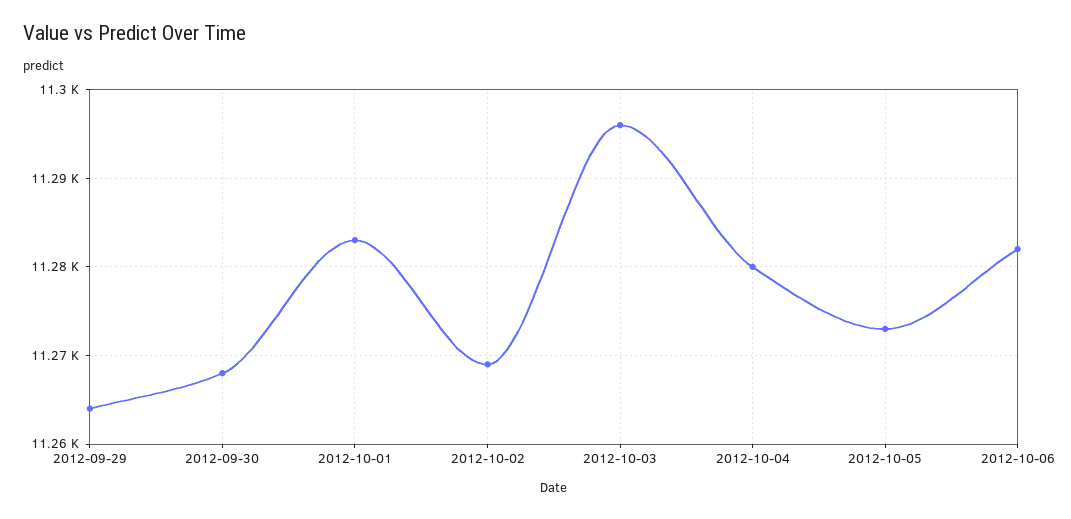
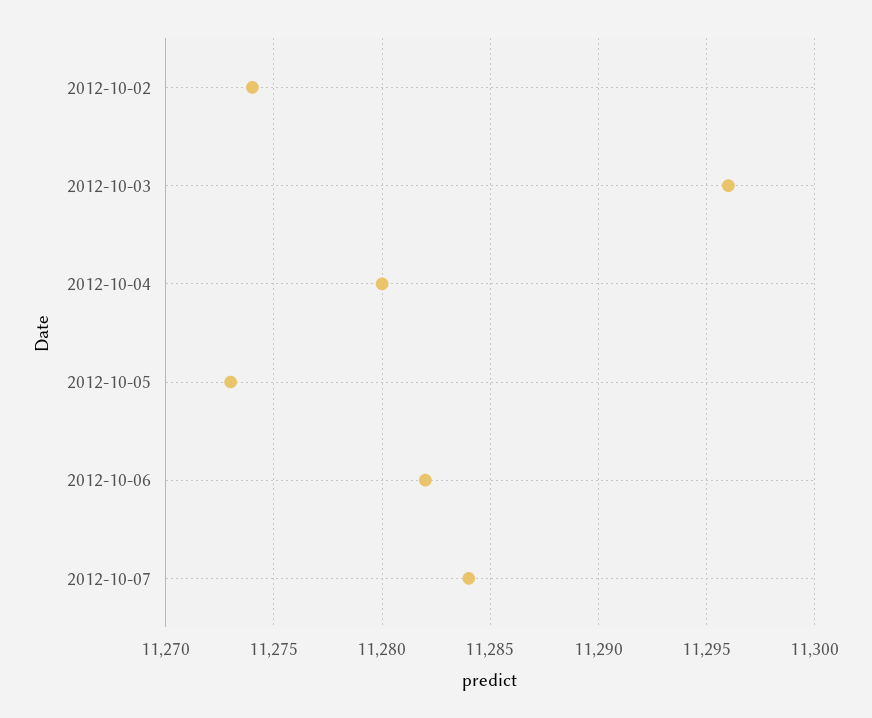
2012-09-29: 11264 -> none
2012-09-30: 11268 -> none
2012-10-01: 11283 -> none
2012-10-02: 11269 -> 11274
2012-10-07: none -> 11284

